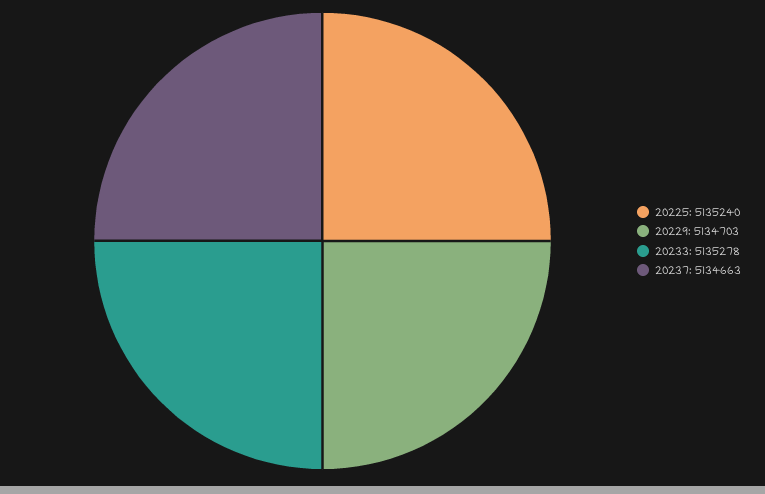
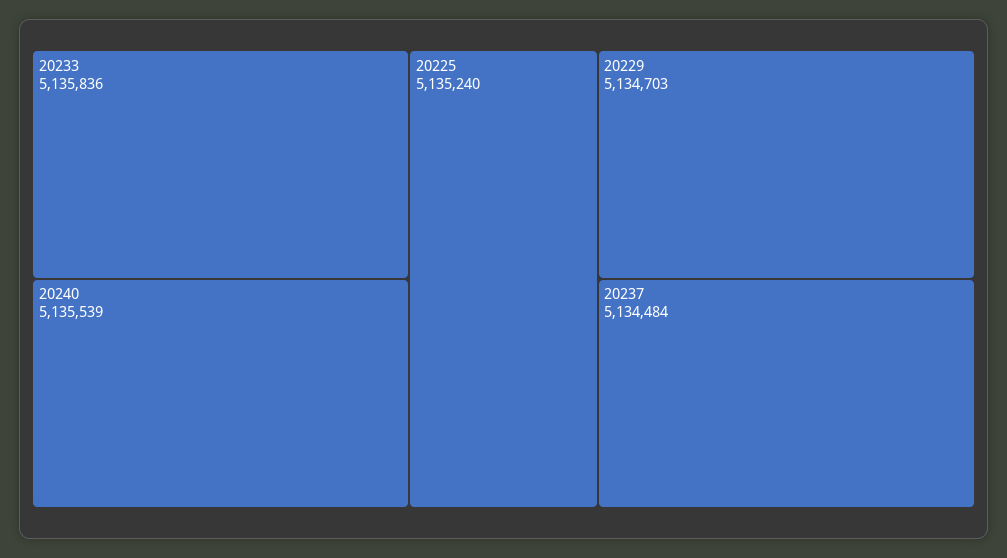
20233: 5135278 -> 5135836
20237: 5134663 -> 5134484
20240: none -> 5135539

